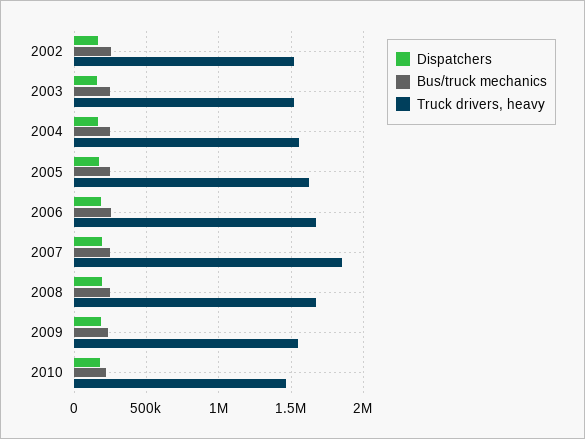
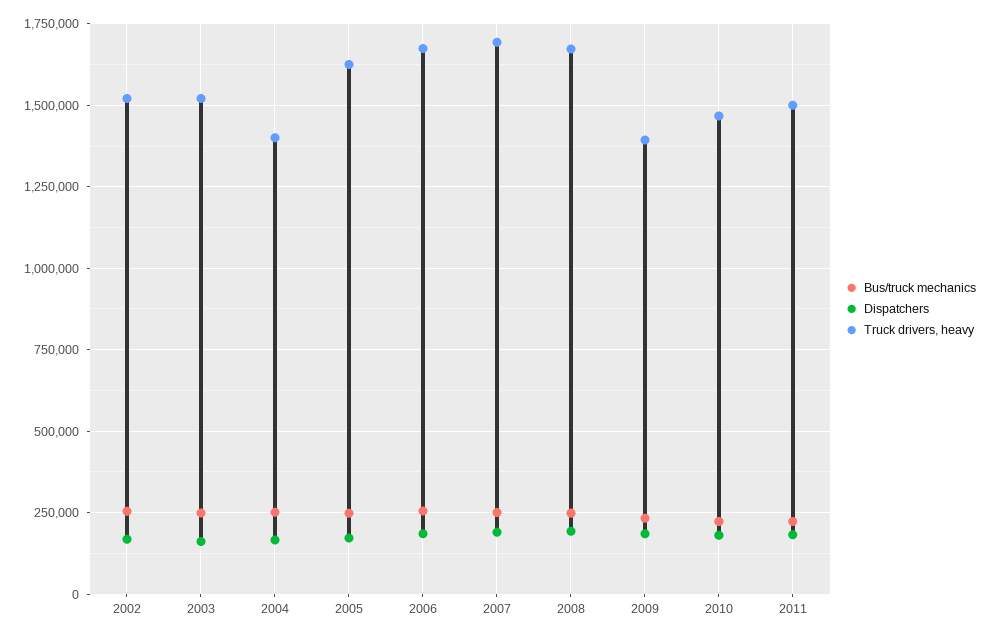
Truck drivers, heavy, 2004: 1550000 -> 1400000
Truck drivers, heavy, 2007: 1850000 -> 1700000
Truck drivers, heavy, 2009: 1550000 -> 1400000
Bus/truck mechanics, 2011: none -> 225000
Dispatchers, 2011: none -> 175000
Truck drivers, heavy, 2011: none -> 1500000

